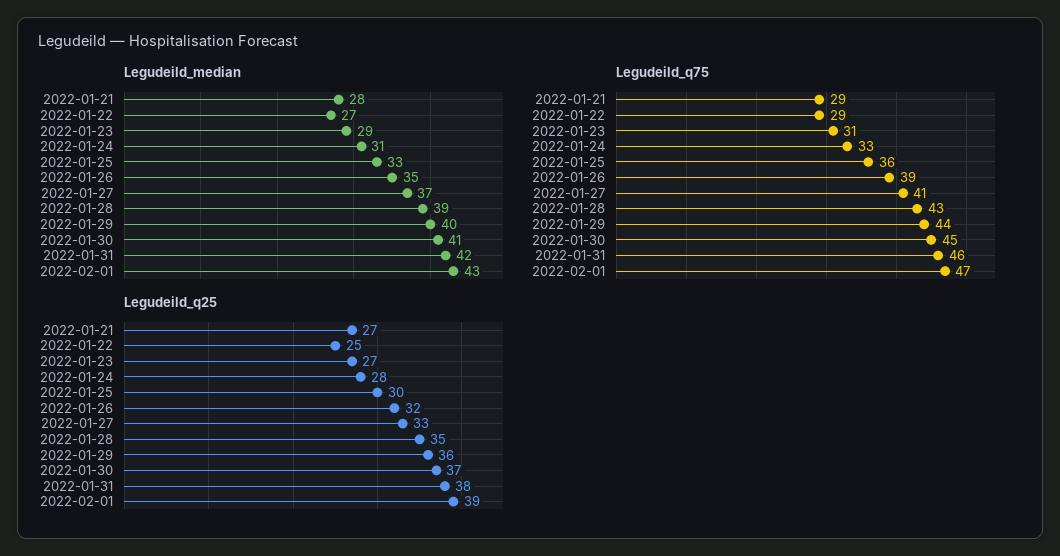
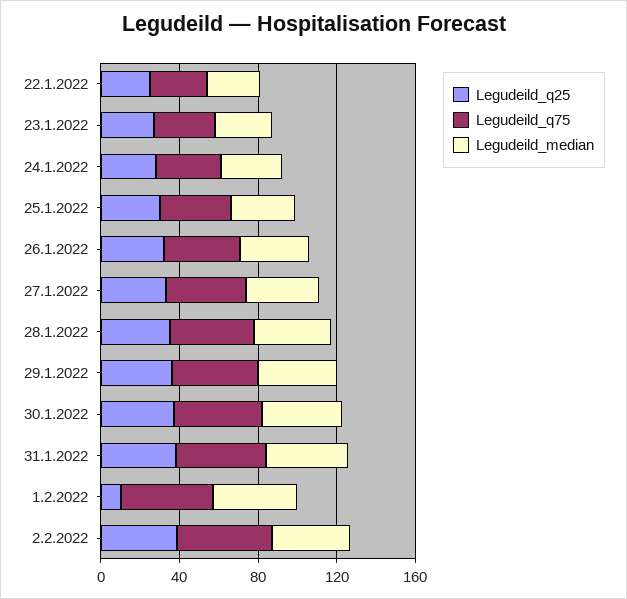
Legudeild_median, 2022-01-21: 28 -> none
Legudeild_q75, 2022-01-21: 29 -> none
Legudeild_q25, 2022-01-21: 27 -> none
Legudeild_q25, 2022-02-01: 39 -> 10
Legudeild_q25, 2.2.2022: none -> 40
Legudeild_q75, 2.2.2022: none -> 50
Legudeild_median, 2.2.2022: none -> 40

